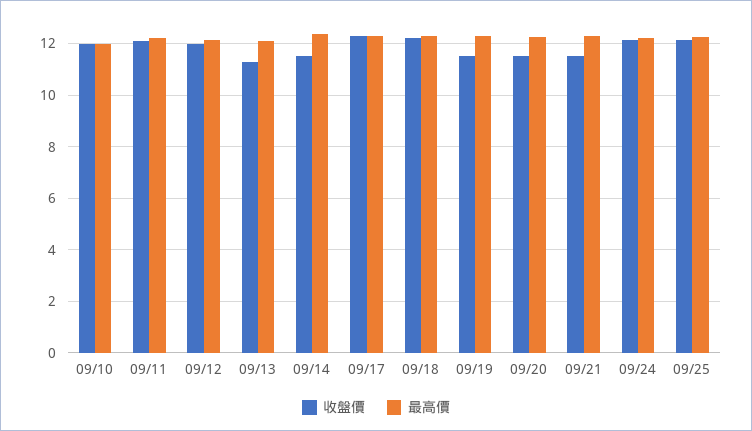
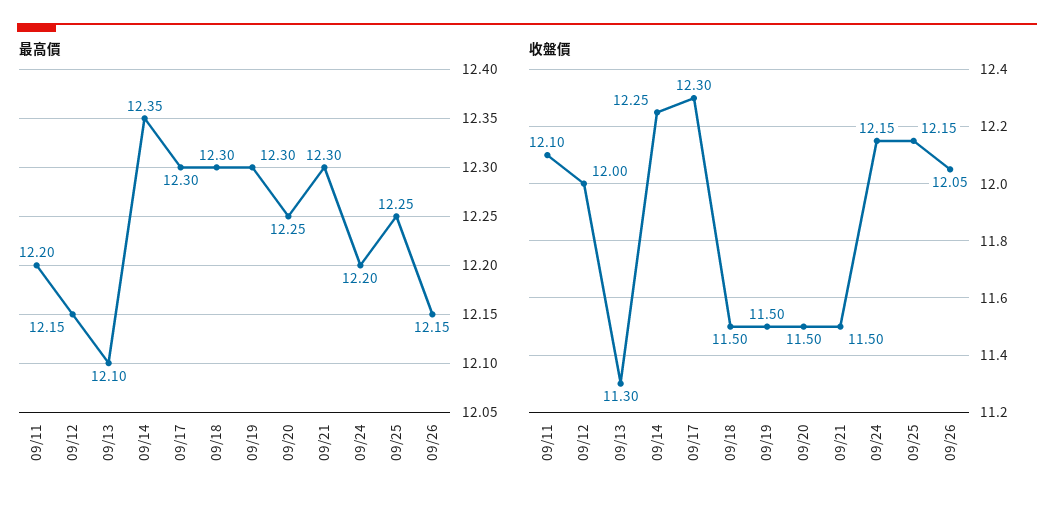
收盤價, 09/10: 12 -> none
最高價, 09/10: 12 -> none
收盤價, 09/14: 11.5 -> 12.25
收盤價, 09/18: 12.25 -> 11.5
最高價, 09/26: none -> 12.15
收盤價, 09/26: none -> 12.05

